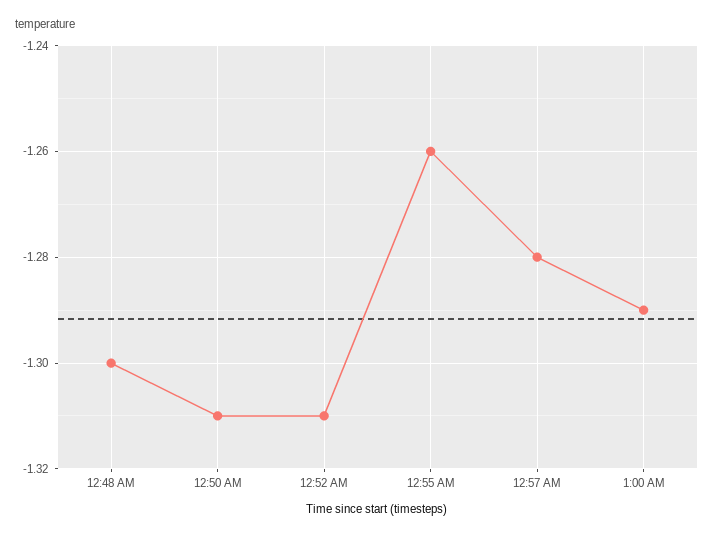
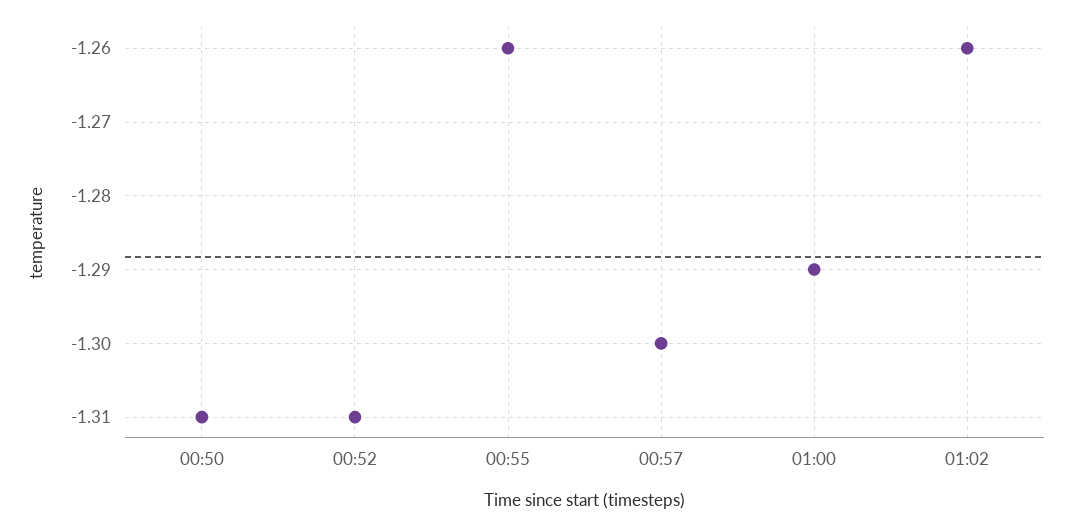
12:48 AM: -1.3 -> none
12:57 AM: -1.28 -> -1.3
01:02: none -> -1.26

